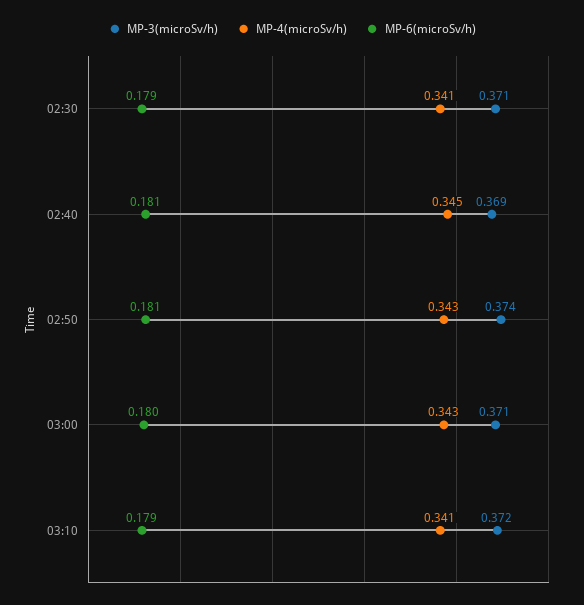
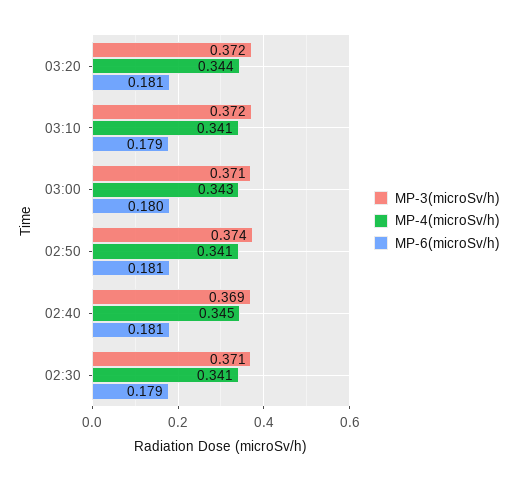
MP-4(microSv/h), 02:50: 0.343 -> 0.341
MP-3(microSv/h), 03:20: none -> 0.372
MP-4(microSv/h), 03:20: none -> 0.344
MP-6(microSv/h), 03:20: none -> 0.181

